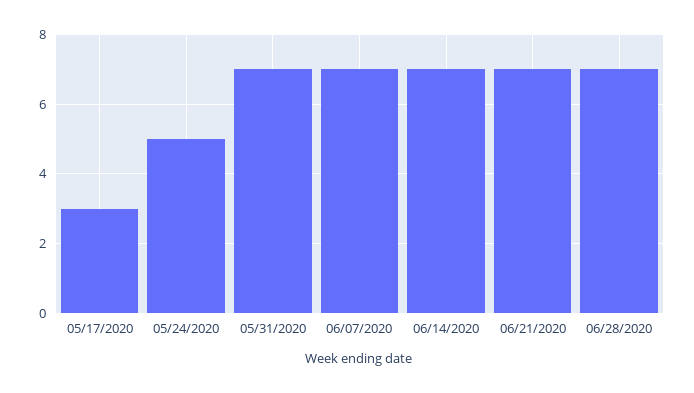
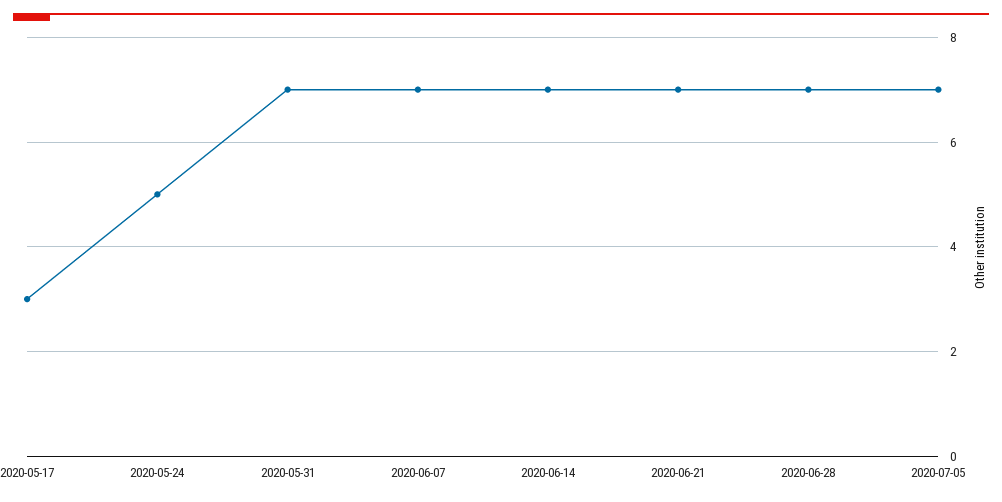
2020-07-05: none -> 7

